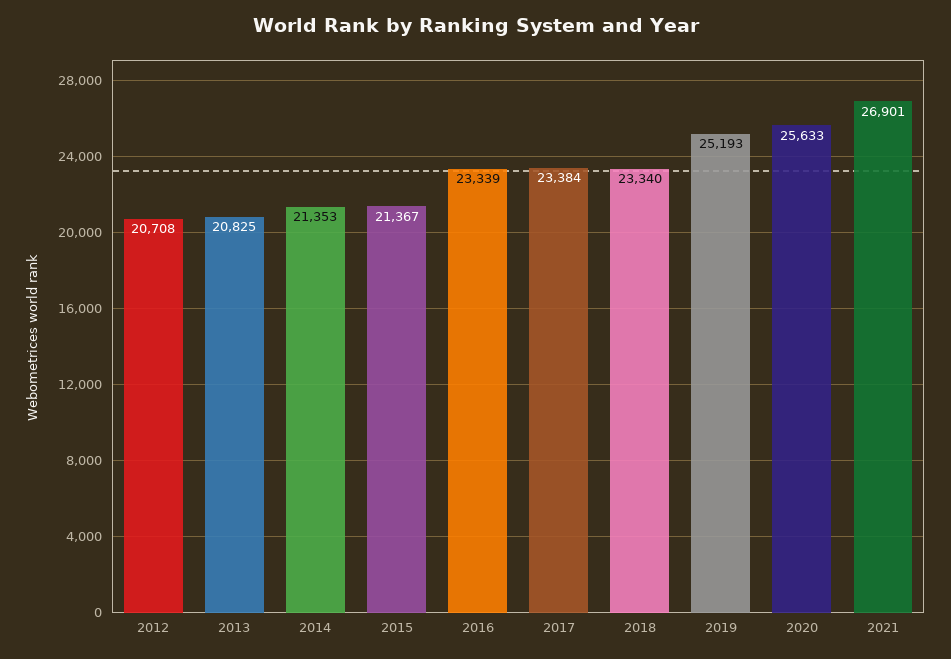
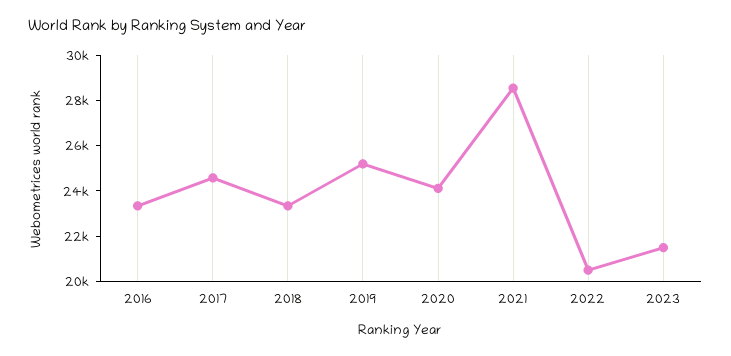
2012: 20708 -> none
2013: 20825 -> none
2014: 21353 -> none
2015: 21367 -> none
2017: 23384 -> 24500
2020: 25633 -> 24000
2021: 26901 -> 28500
2022: none -> 20500
2023: none -> 21500

